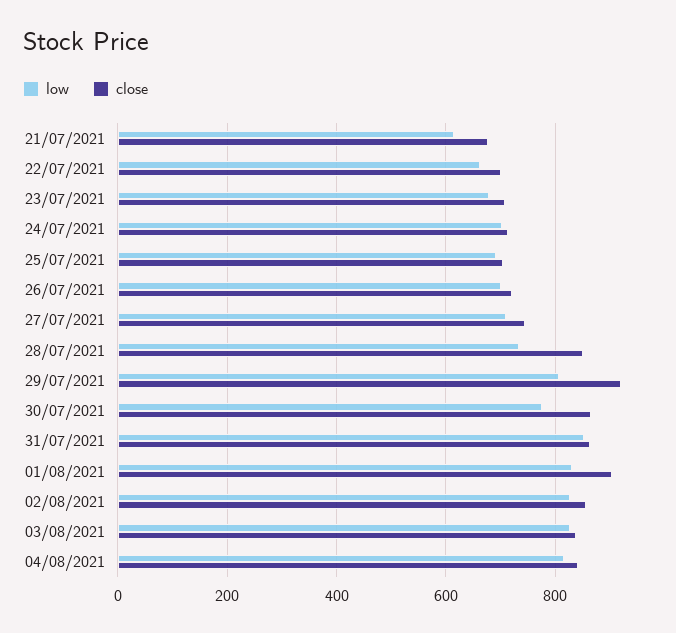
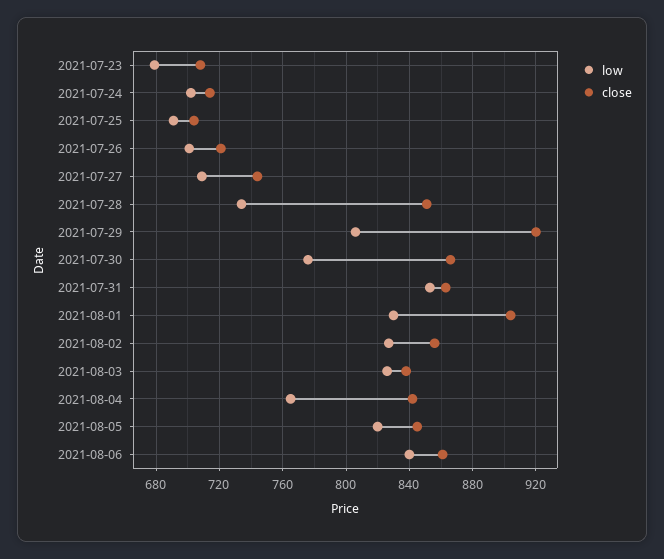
low, 21/07/2021: 620 -> none
close, 21/07/2021: 680 -> none
low, 22/07/2021: 660 -> none
close, 22/07/2021: 700 -> none
low, 04/08/2021: 820 -> 765
low, 2021-08-05: none -> 820
close, 2021-08-05: none -> 845
low, 2021-08-06: none -> 840
close, 2021-08-06: none -> 860

